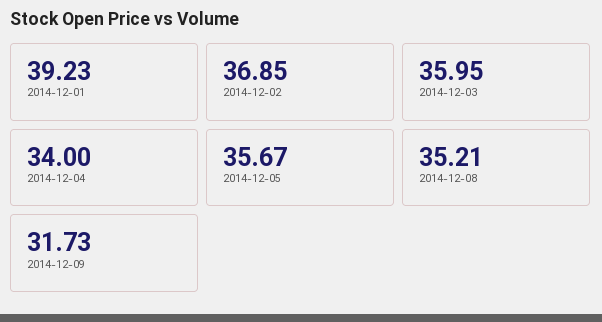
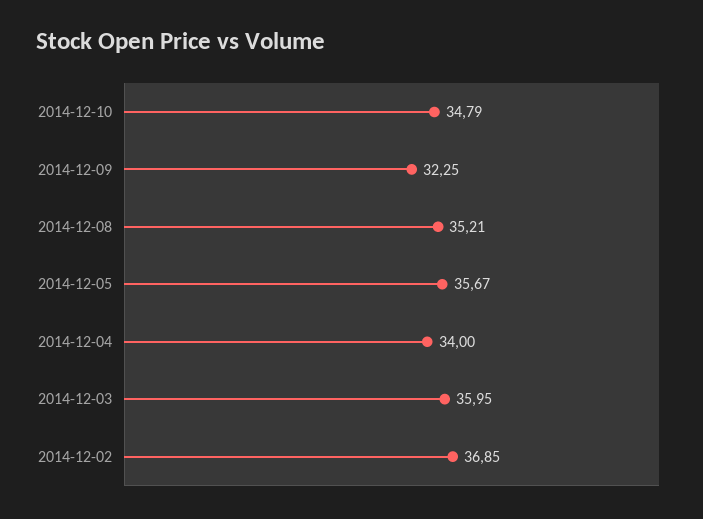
2014-12-01: 39.23 -> none
2014-12-09: 31.73 -> 32.25
2014-12-10: none -> 34.79

